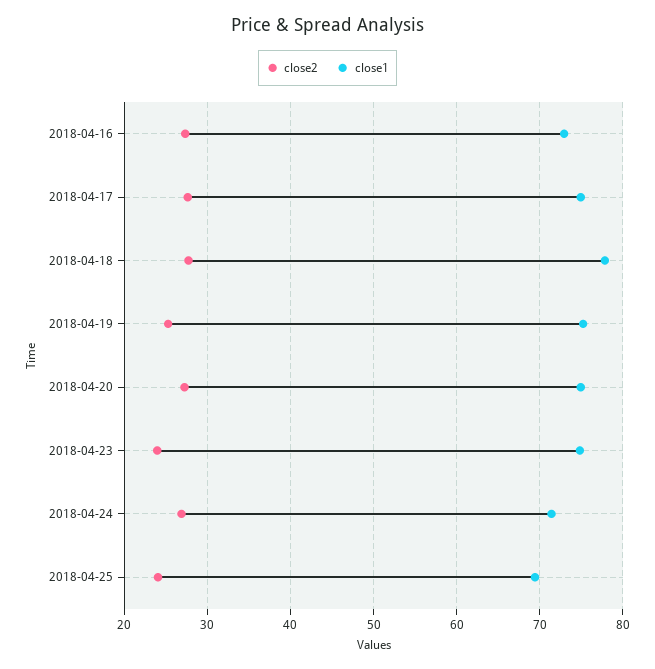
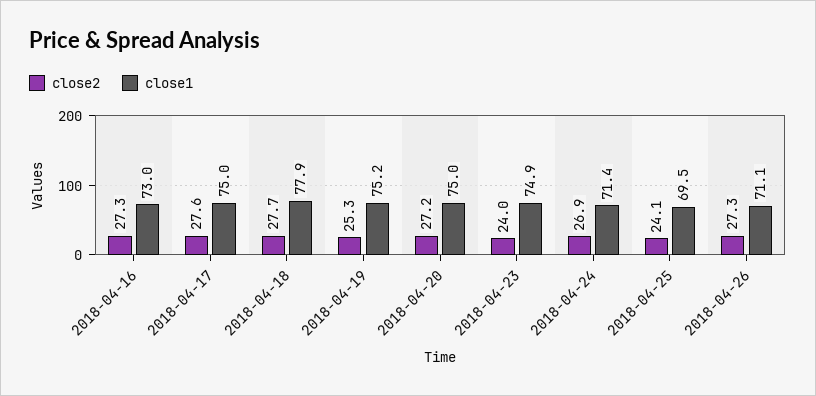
close2, 2018-04-26: none -> 27.3
close1, 2018-04-26: none -> 71.1

